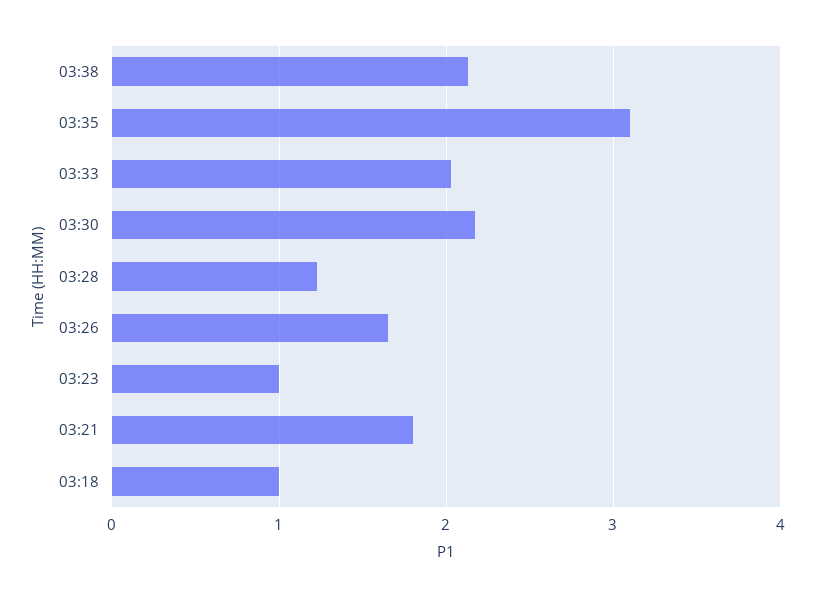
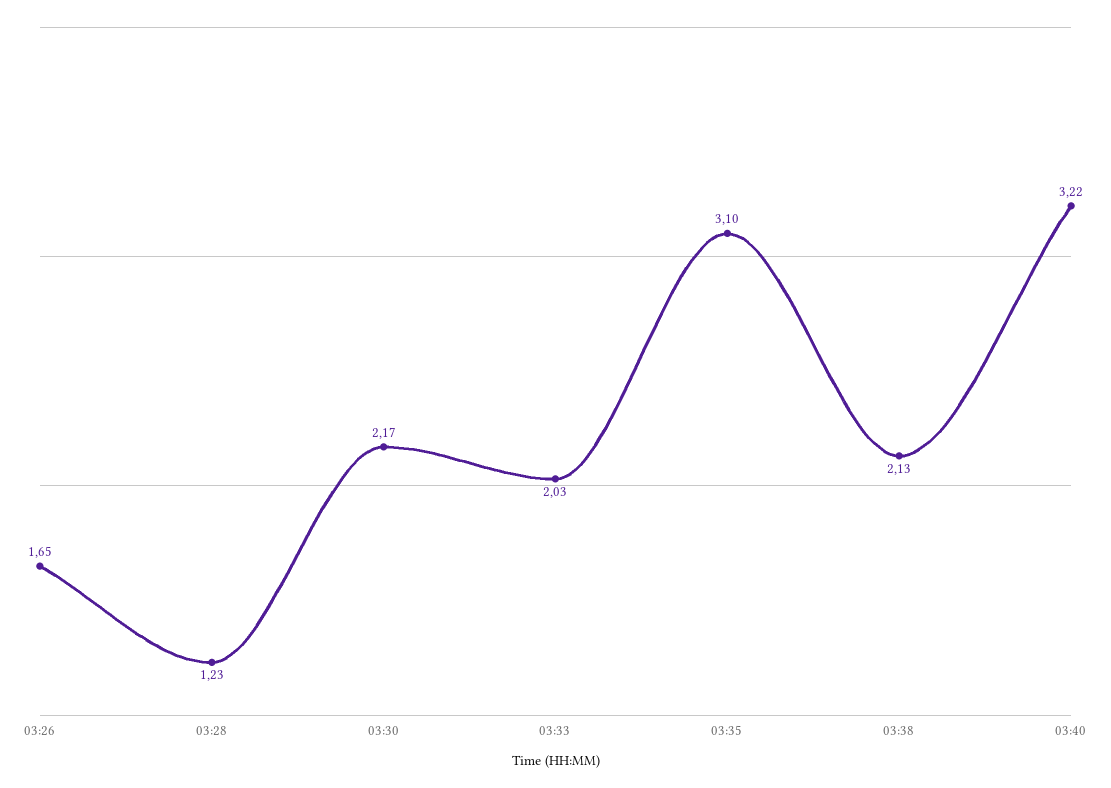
03:23: 1 -> none
03:21: 1.8 -> none
03:18: 1 -> none
03:40: none -> 3.22

